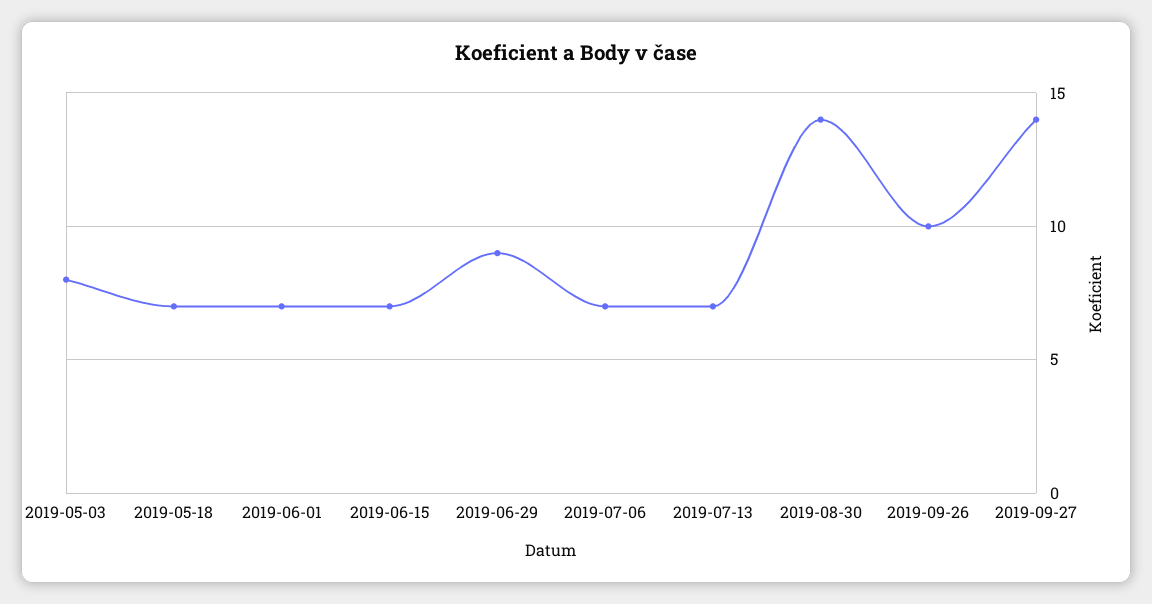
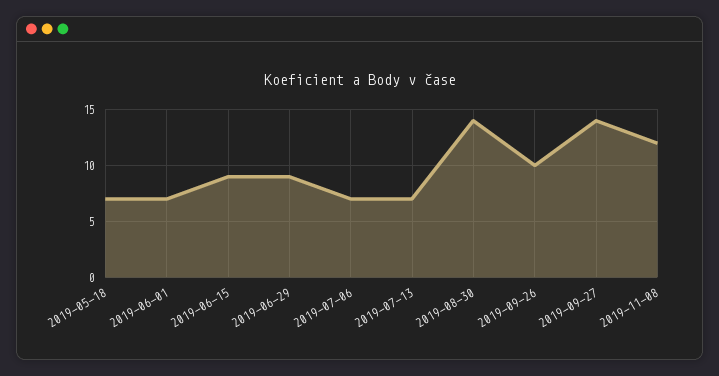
2019-05-03: 8 -> none
2019-06-15: 7 -> 9
2019-11-08: none -> 12

